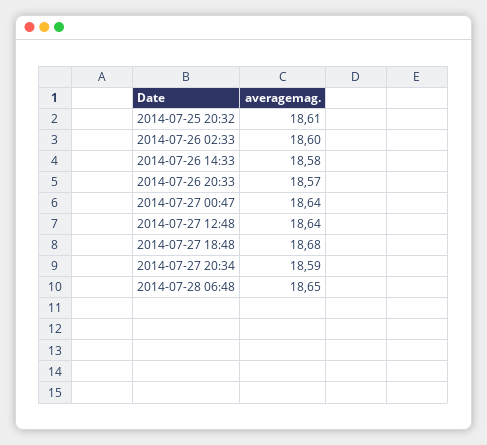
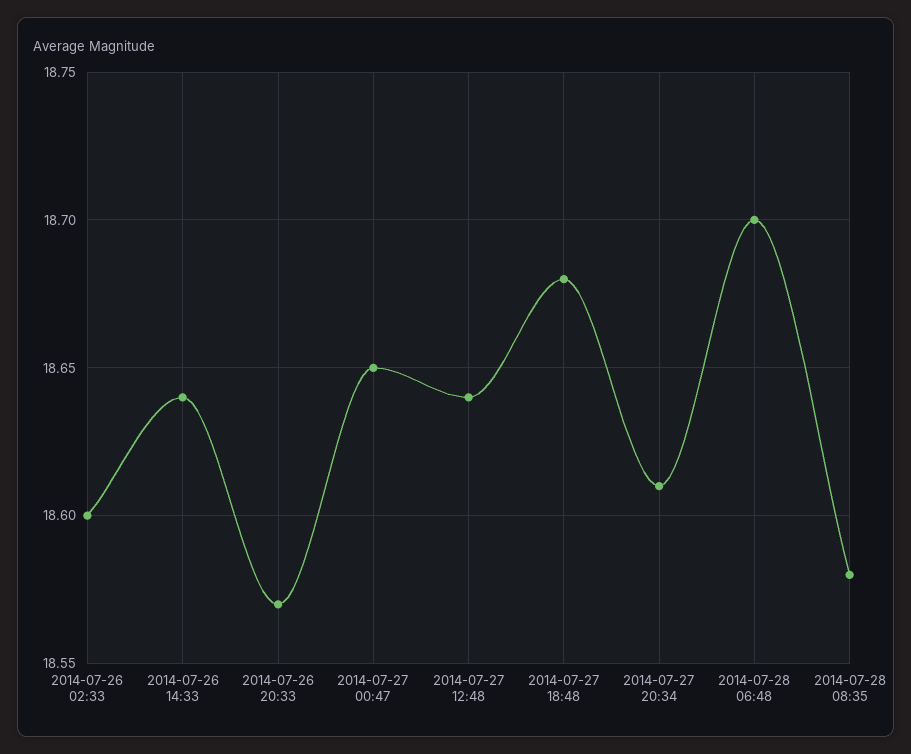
2014-07-25 20:32: 18.61 -> none
2014-07-26 14:33: 18.58 -> 18.64
2014-07-27 00:47: 18.64 -> 18.65
2014-07-27 20:34: 18.59 -> 18.61
2014-07-28 06:48: 18.65 -> 18.7
2014-07-28 08:35: none -> 18.58

